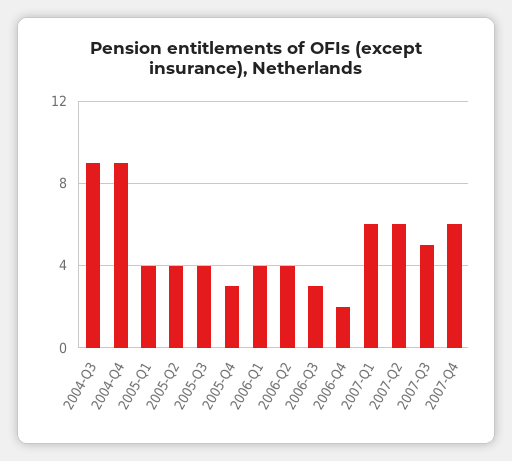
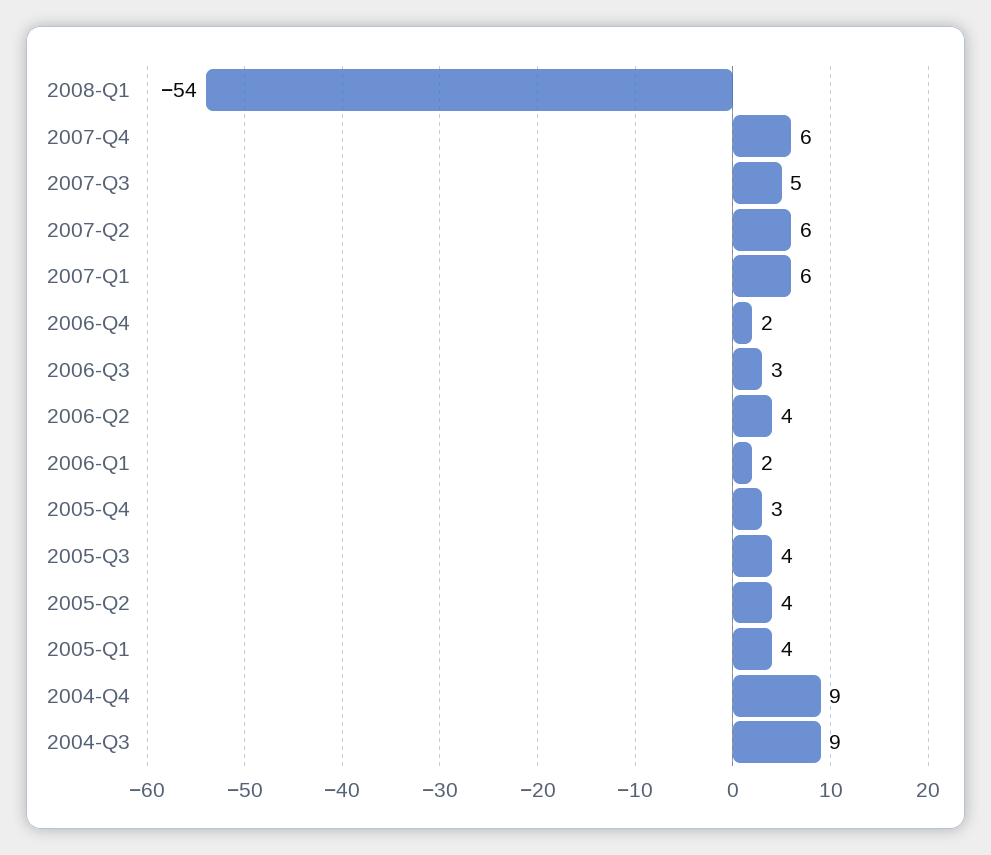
2006-Q1: 4 -> 2
2008-Q1: none -> -54

